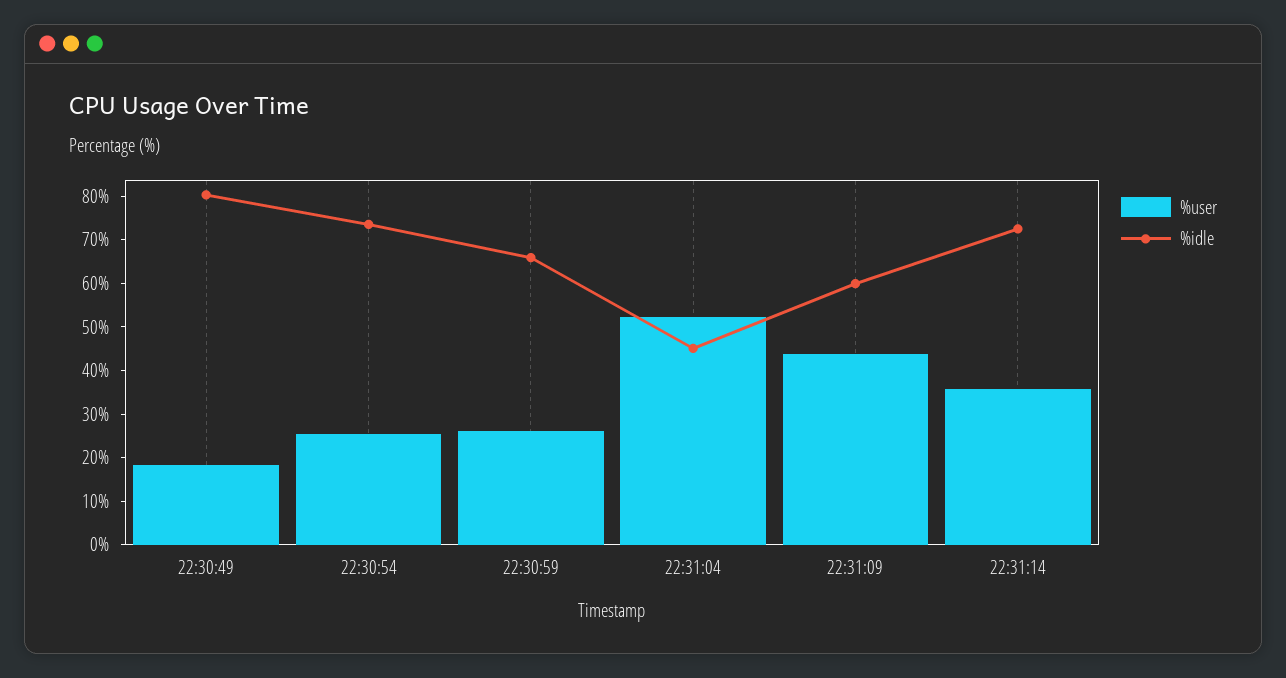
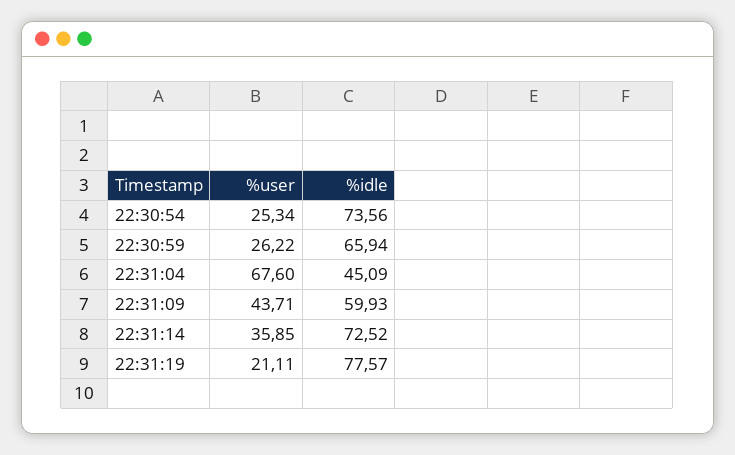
%user, 22:30:49: 18 -> none
%idle, 22:30:49: 80 -> none
%user, 22:31:04: 52 -> 67.6
%user, 22:31:19: none -> 21.11
%idle, 22:31:19: none -> 77.57

